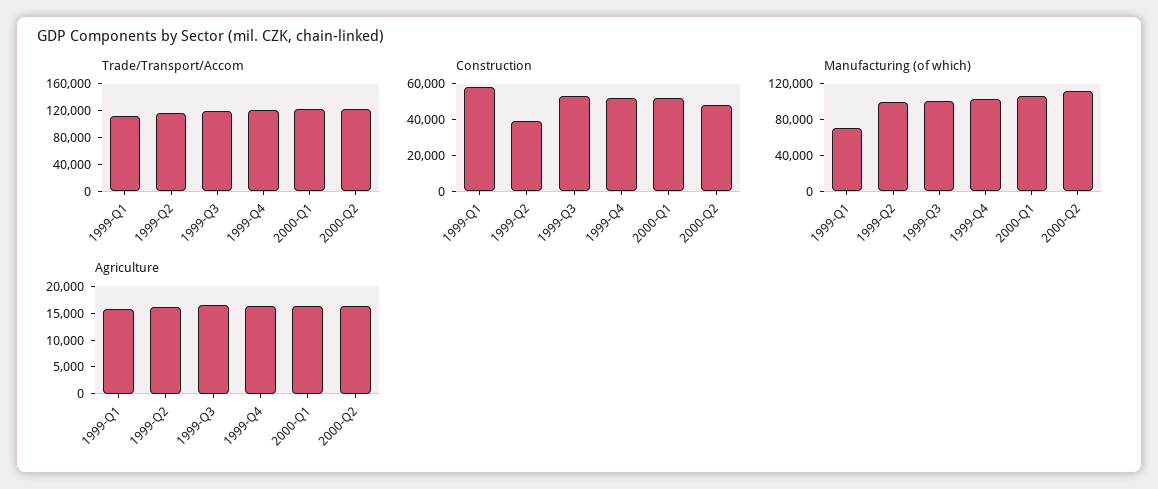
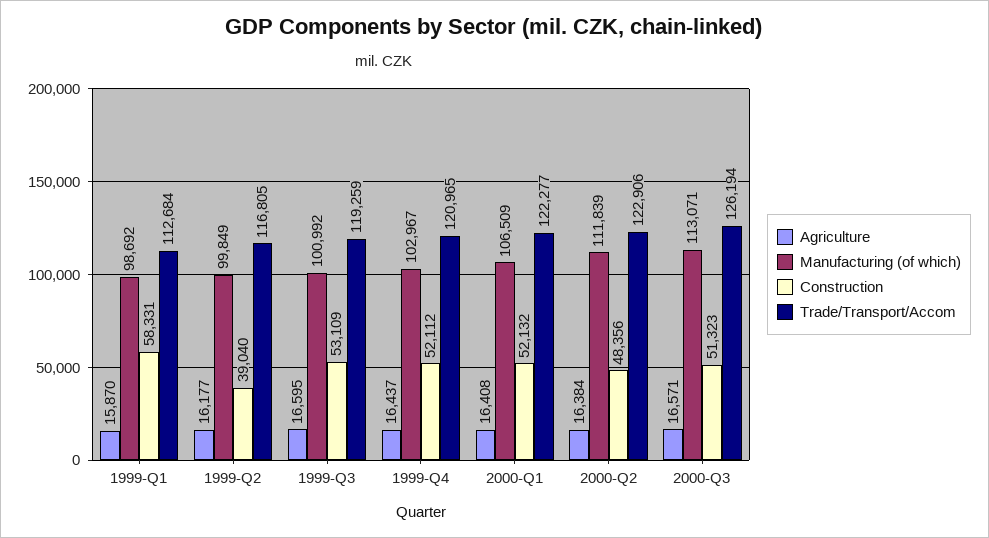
Manufacturing (of which), 1999-Q1: 70000 -> 98692
Agriculture, 2000-Q3: none -> 16571
Manufacturing (of which), 2000-Q3: none -> 113071
Construction, 2000-Q3: none -> 51323
Trade/Transport/Accom, 2000-Q3: none -> 126194

